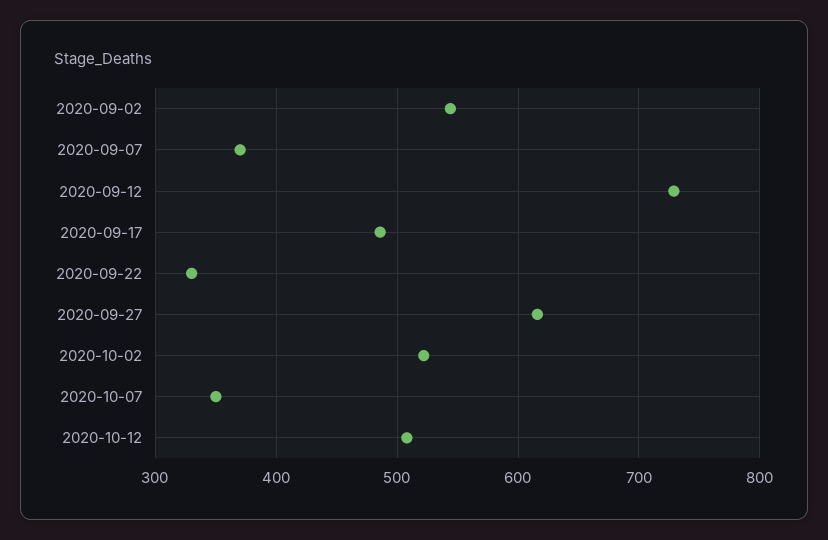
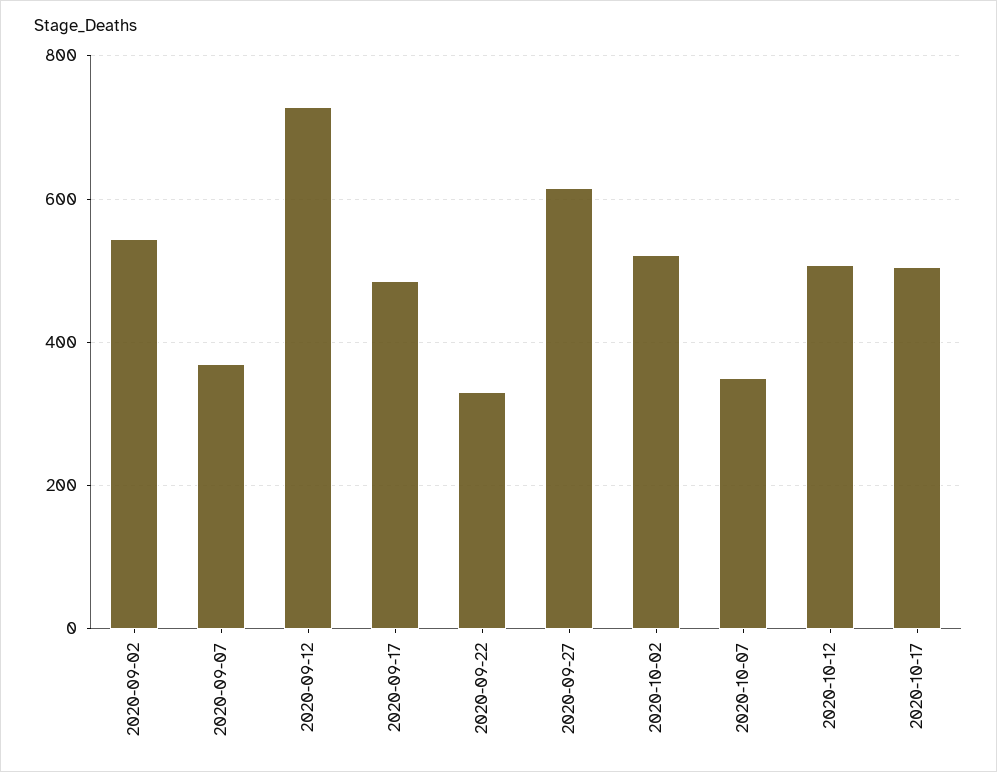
2020-10-17: none -> 500

